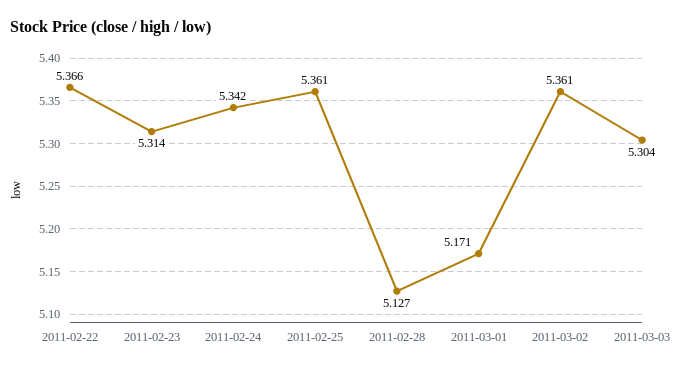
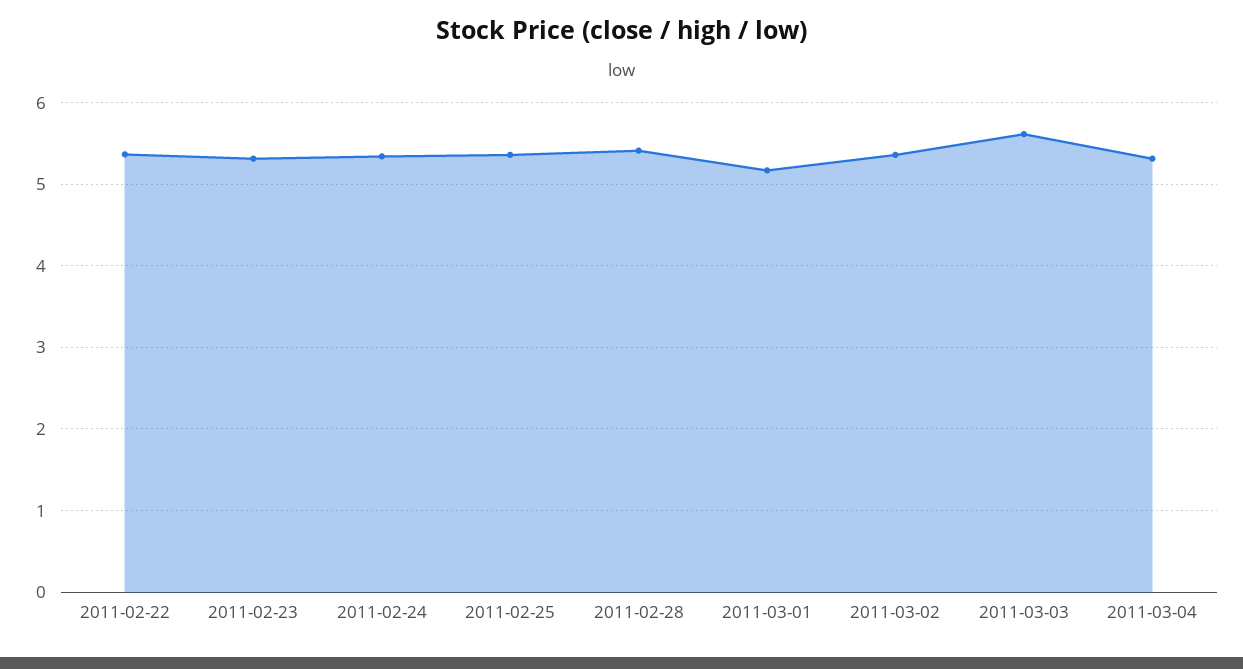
2011-02-28: 5.127 -> 5.4
2011-03-03: 5.304 -> 5.6
2011-03-04: none -> 5.3

